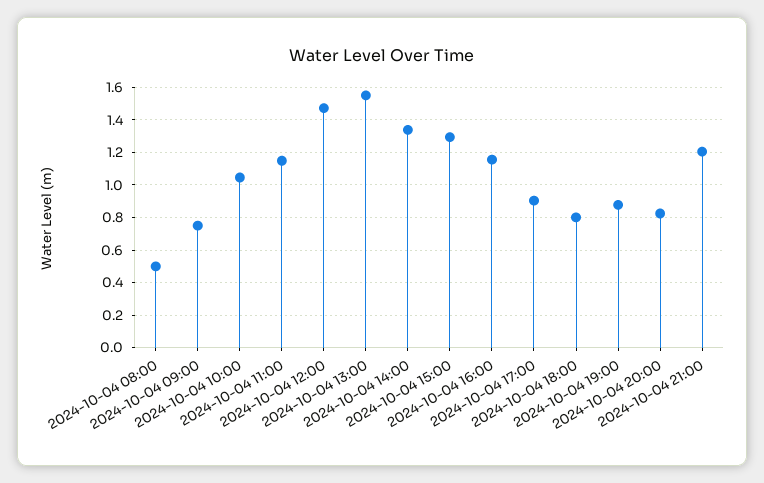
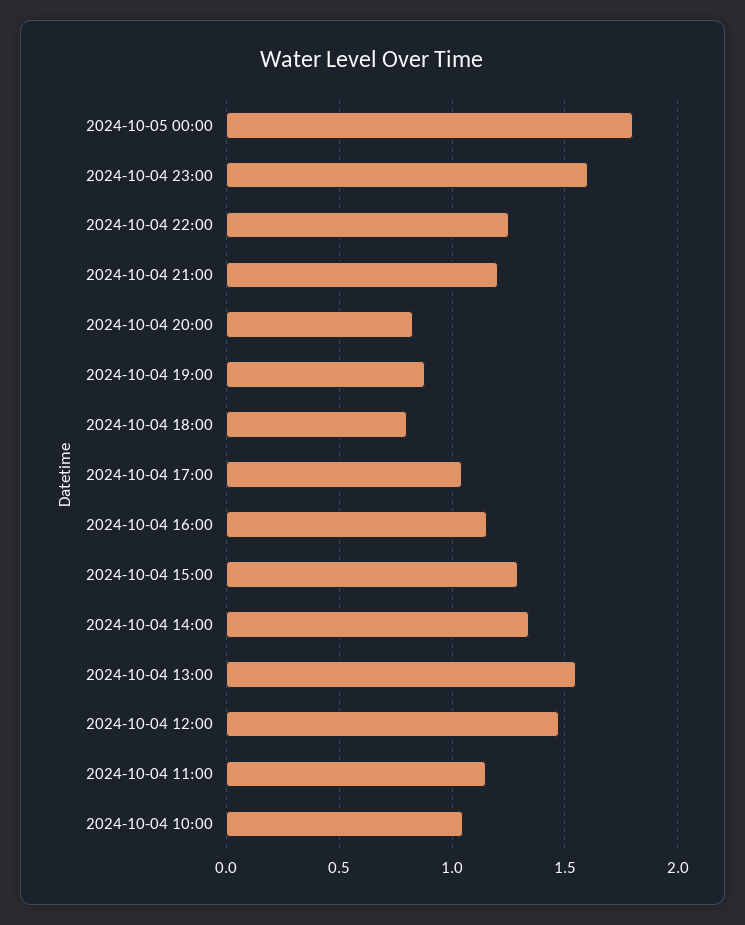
2024-10-04 08:00: 0.5 -> none
2024-10-04 09:00: 0.75 -> none
2024-10-04 17:00: 0.9 -> 1.05
2024-10-05 00:00: none -> 1.8
2024-10-04 23:00: none -> 1.6
2024-10-04 22:00: none -> 1.25

